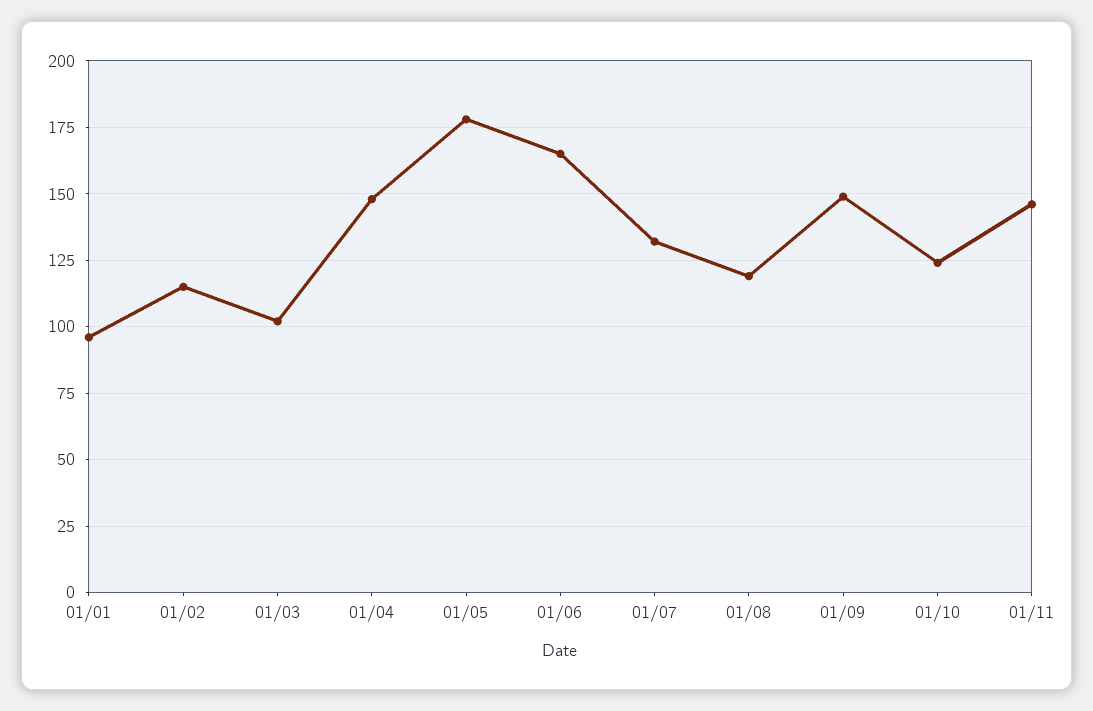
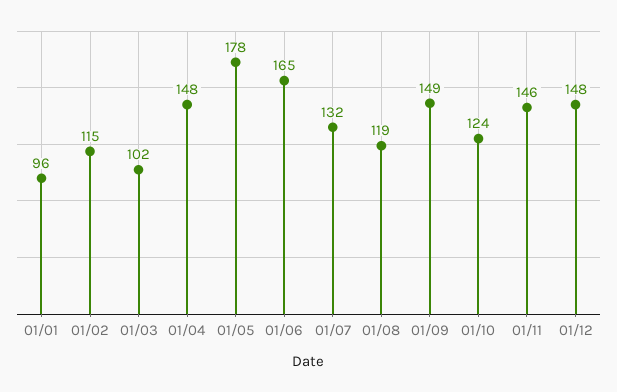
01/12: none -> 148

